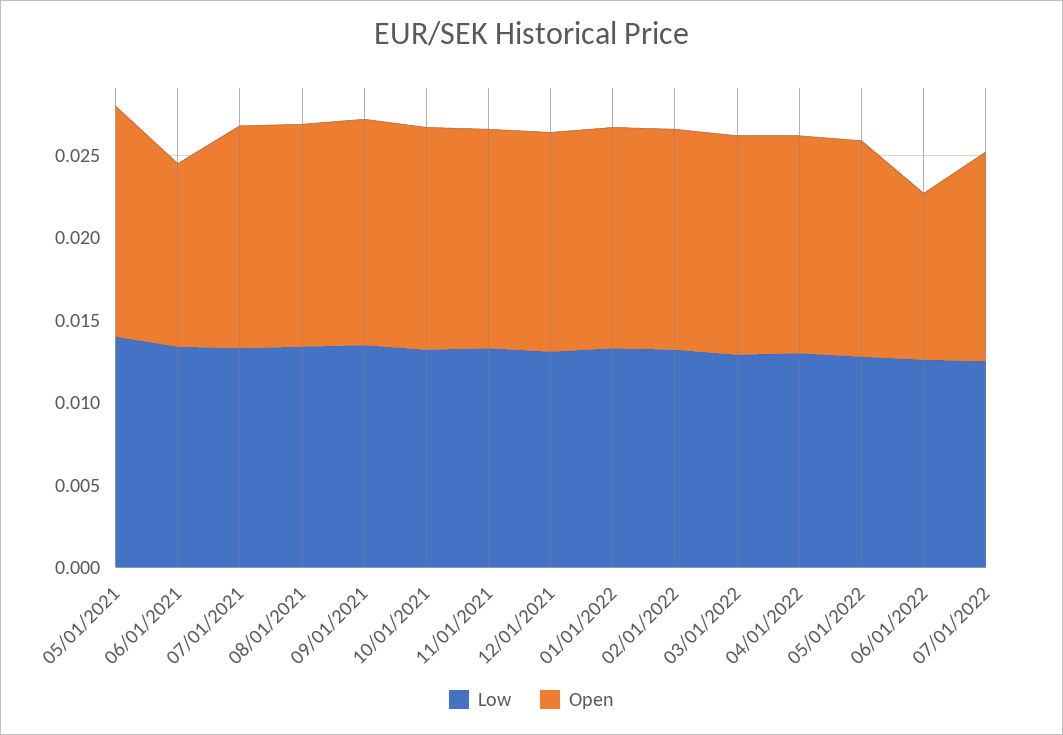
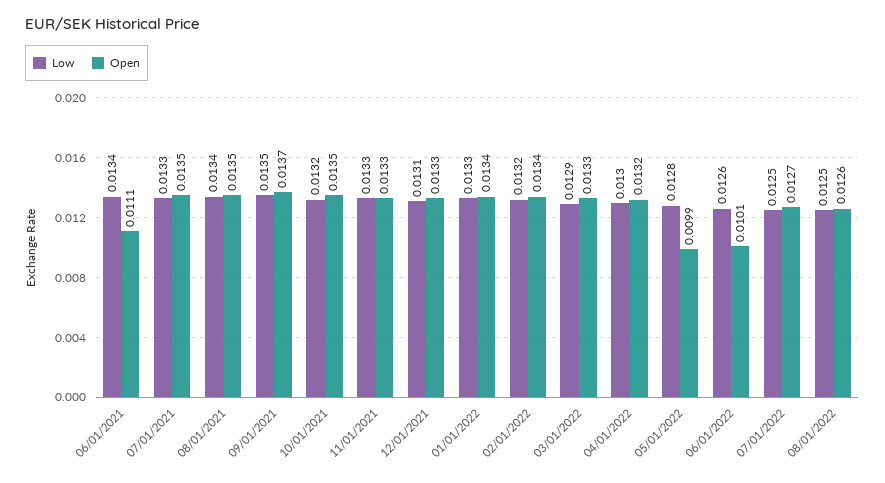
Low, 05/01/2021: 0.014 -> none
Open, 05/01/2021: 0.014 -> none
Open, 05/01/2022: 0.013 -> 0.0099
Low, 08/01/2022: none -> 0.0125
Open, 08/01/2022: none -> 0.0126

